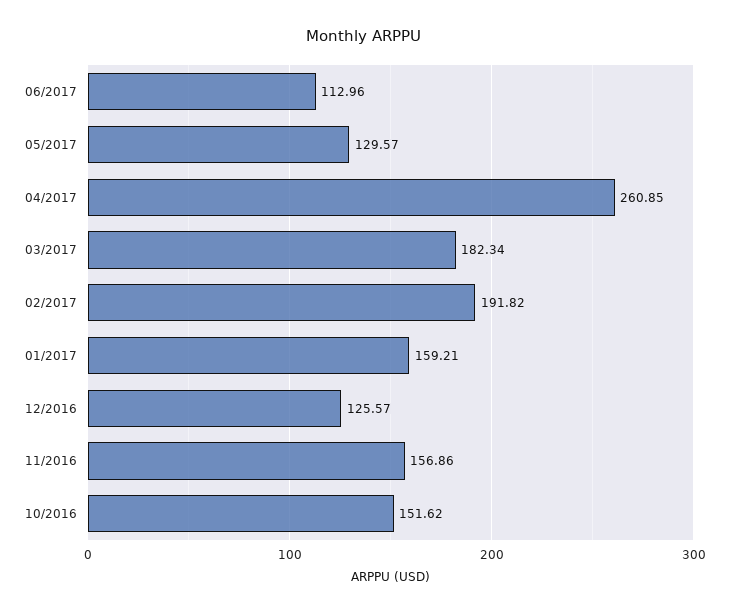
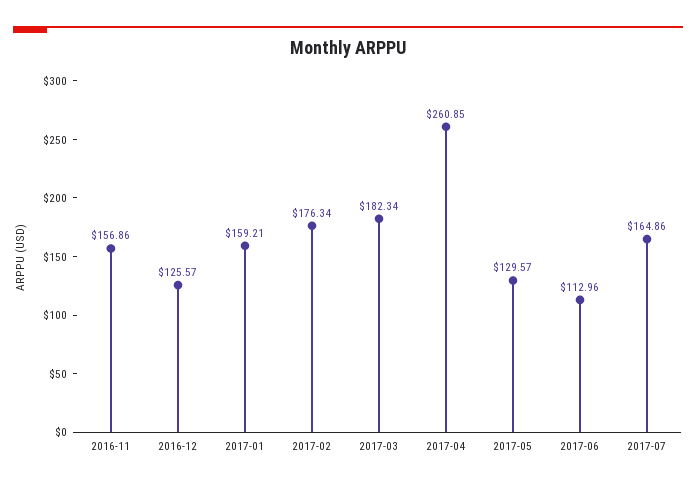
02/2017: 191.82 -> 176.34
10/2016: 151.62 -> none
2017-07: none -> 164.86

